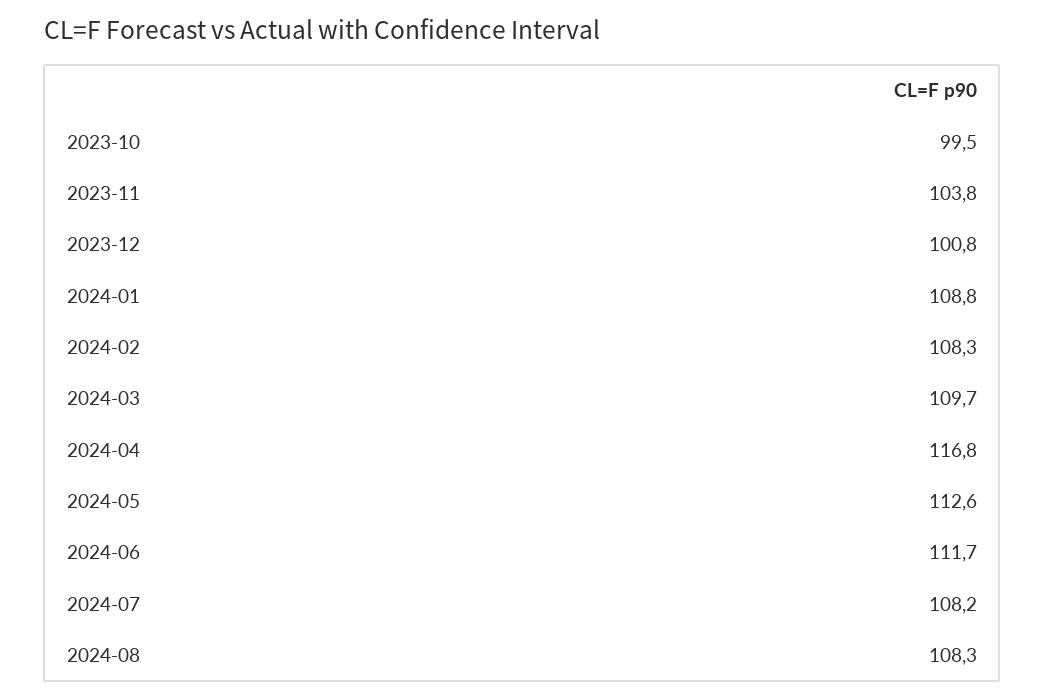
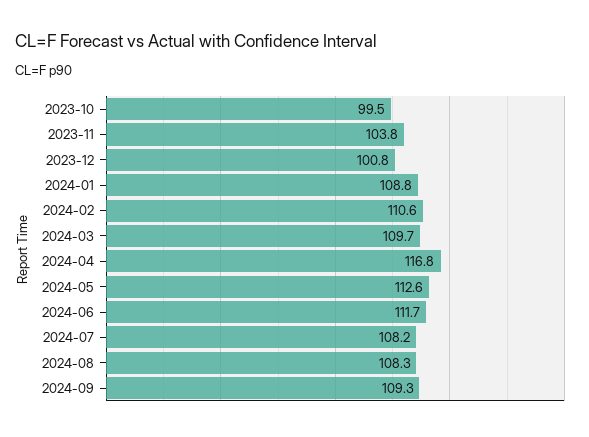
2024-02: 108.3 -> 110.6
2024-09: none -> 109.3

